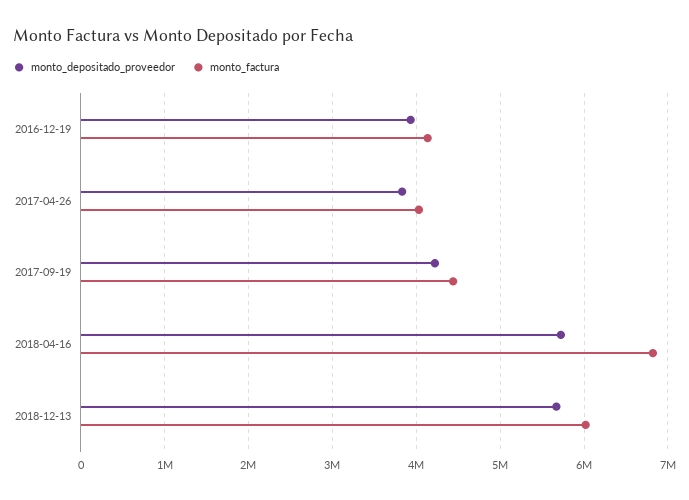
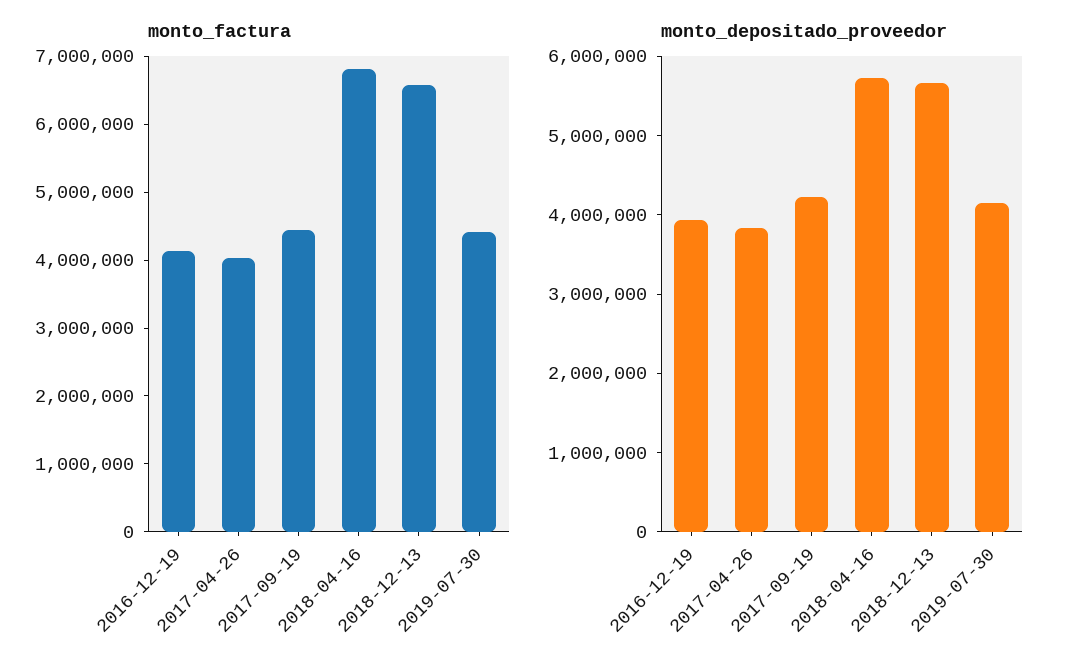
monto_factura, 2018-12-13: 6000000 -> 6600000
monto_factura, 2019-07-30: none -> 4400000
monto_depositado_proveedor, 2019-07-30: none -> 4200000

